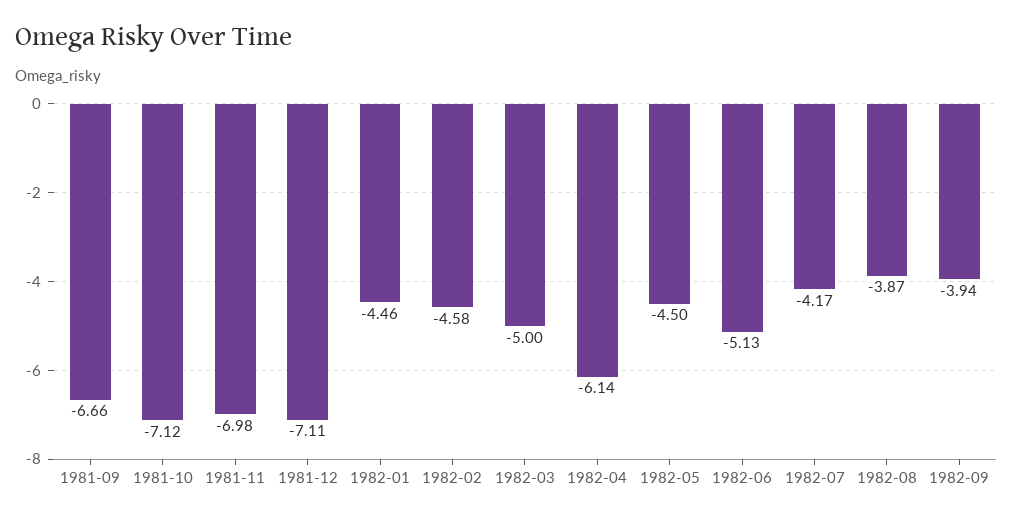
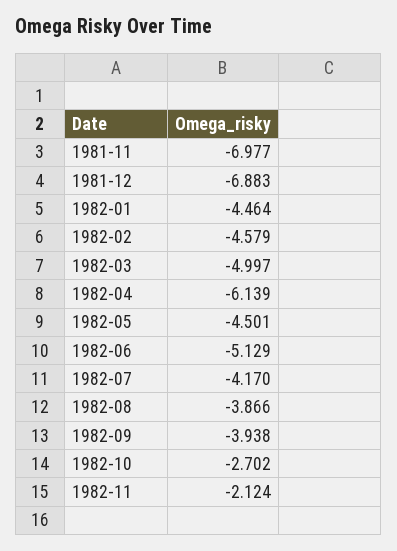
1981-09: -6.66 -> none
1981-10: -7.12 -> none
1981-12: -7.11 -> -6.883
1982-10: none -> -2.702
1982-11: none -> -2.124

